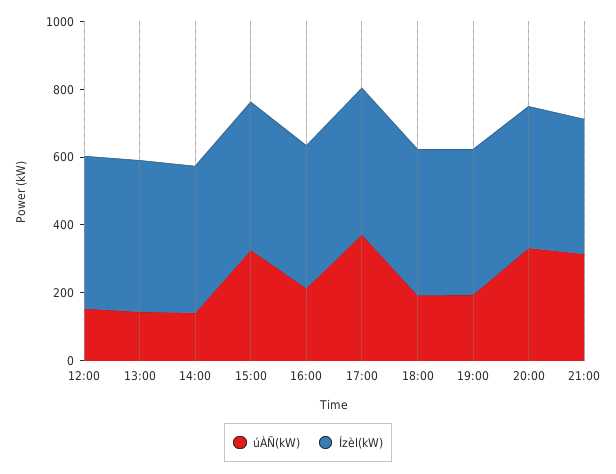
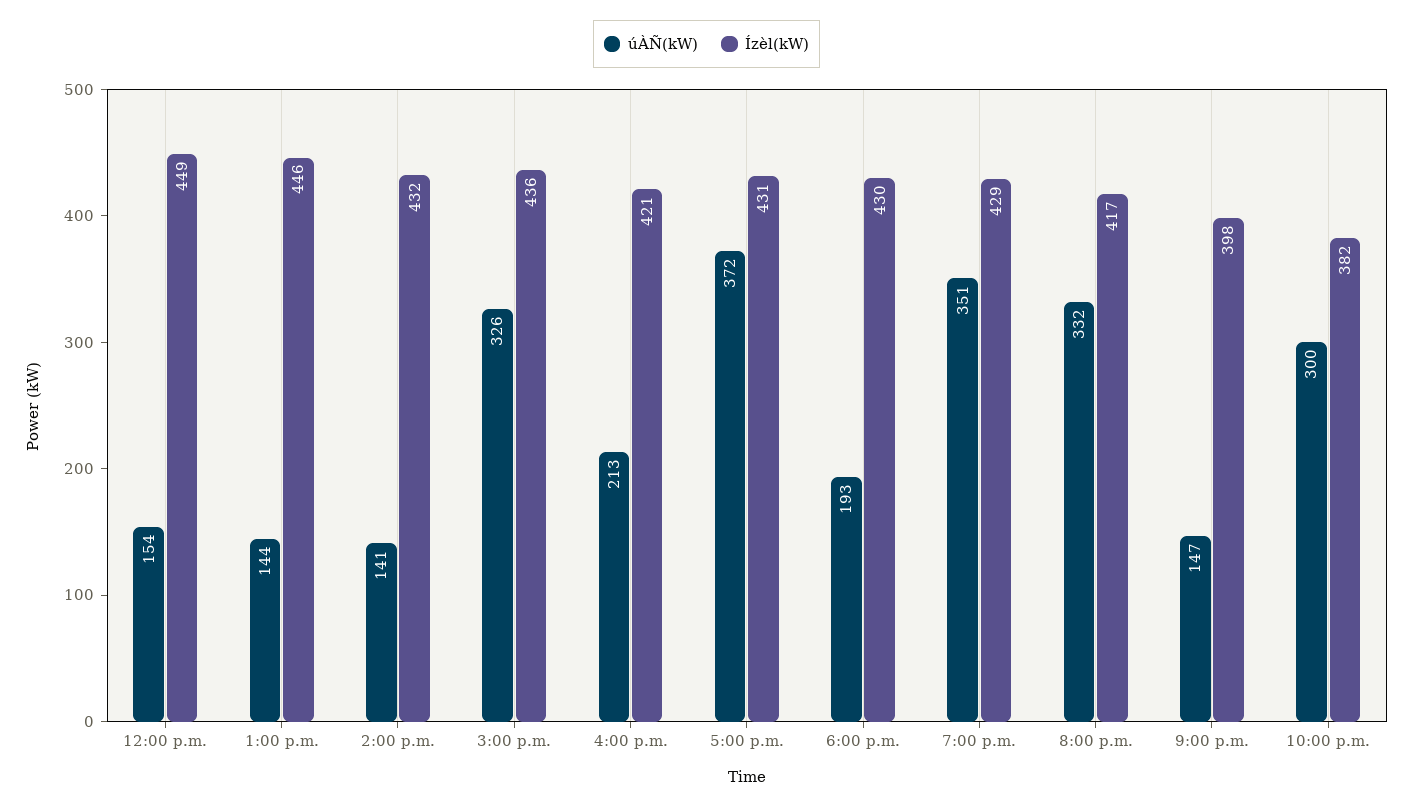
úÀÑ(kW), 19:00: 200 -> 351
úÀÑ(kW), 21:00: 300 -> 147
úÀÑ(kW), 10:00 p.m.: none -> 300
Ízèl(kW), 10:00 p.m.: none -> 382

